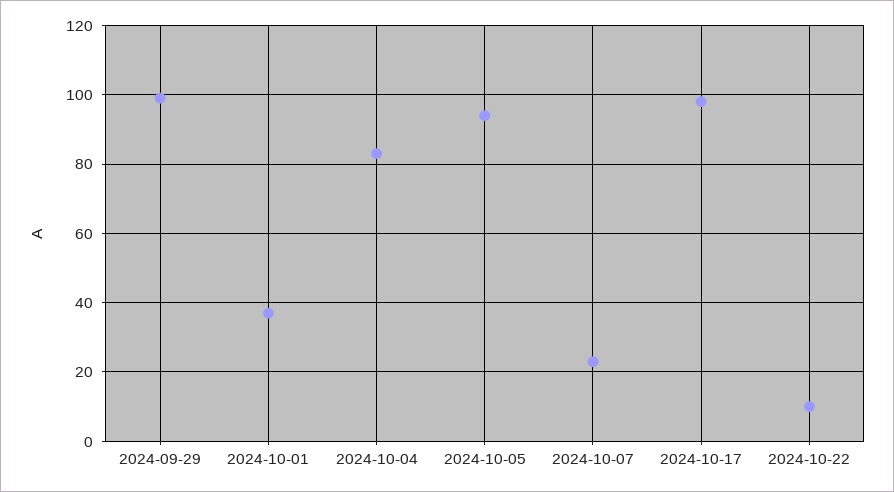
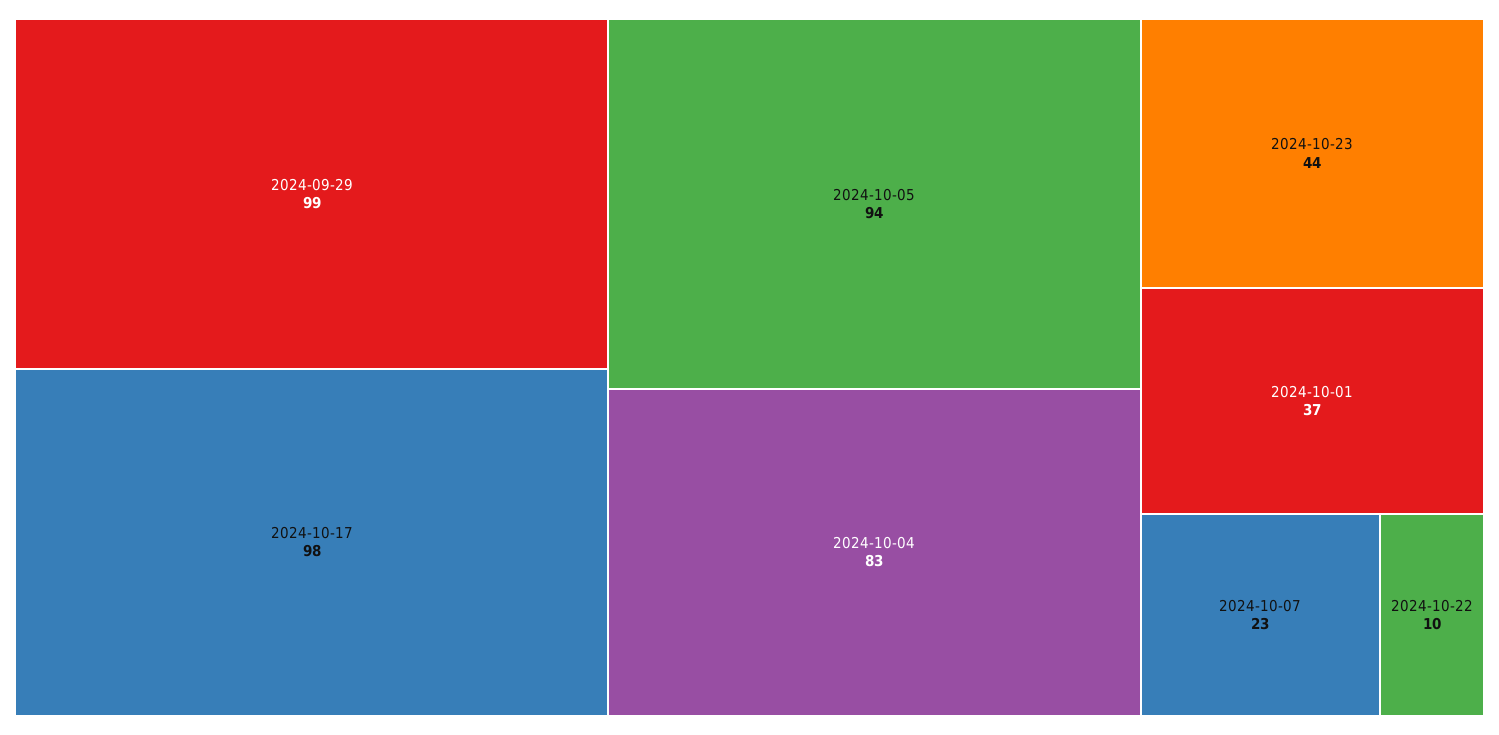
2024-10-23: none -> 44

